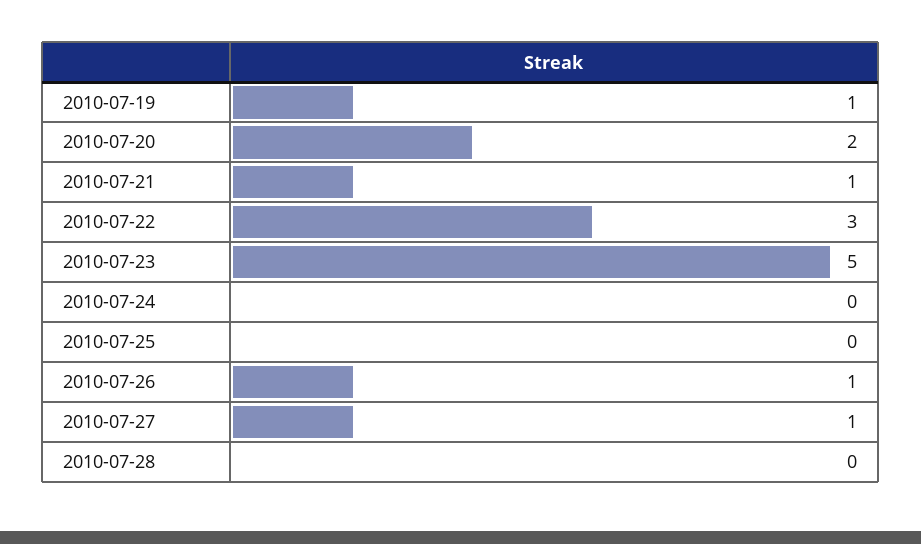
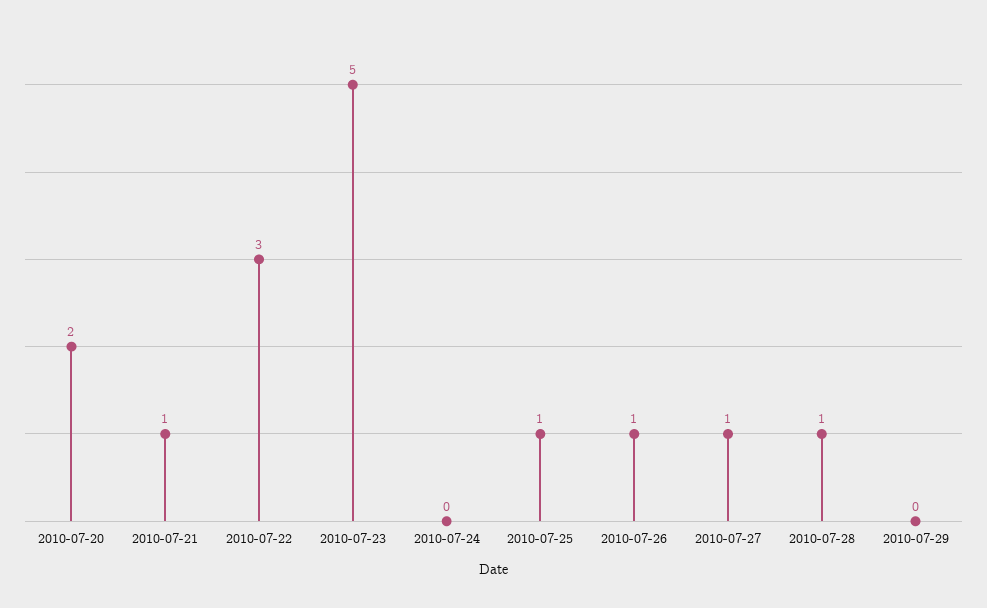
2010-07-19: 1 -> none
2010-07-25: 0 -> 1
2010-07-28: 0 -> 1
2010-07-29: none -> 0

